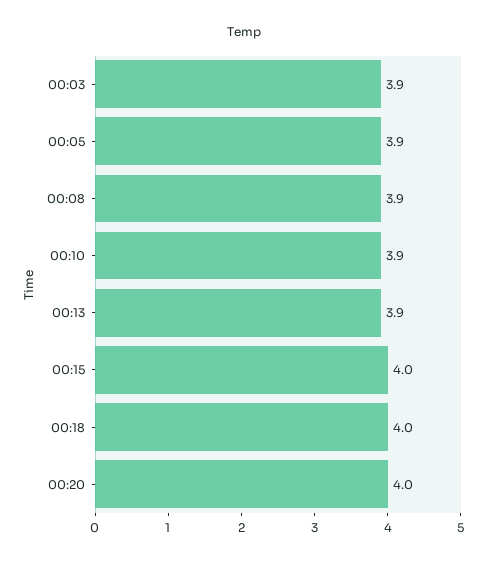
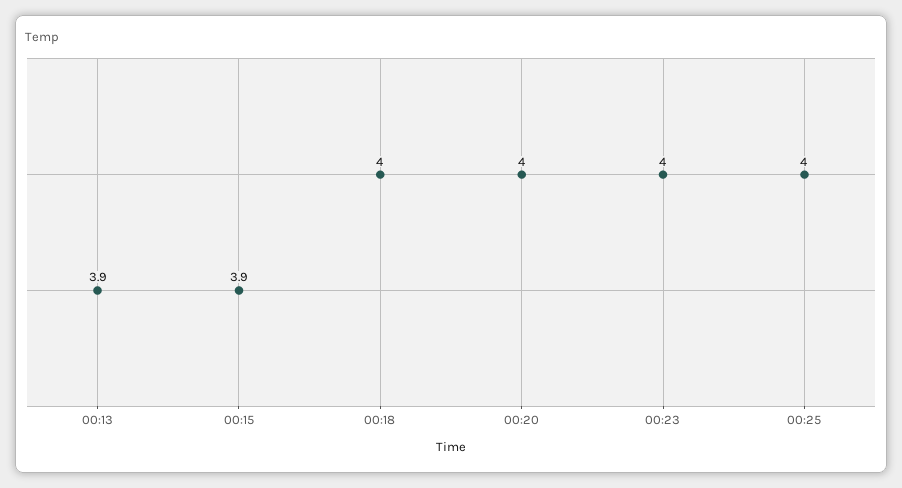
00:03: 3.9 -> none
00:05: 3.9 -> none
00:08: 3.9 -> none
00:10: 3.9 -> none
00:15: 4 -> 3.9
00:23: none -> 4
00:25: none -> 4

